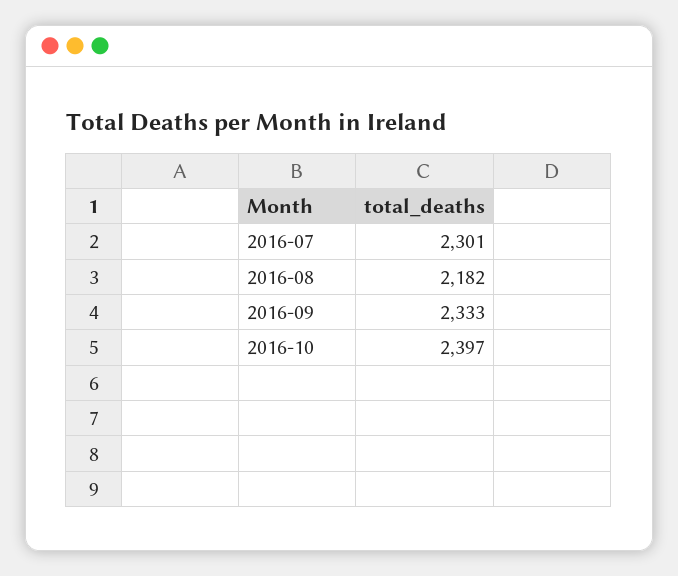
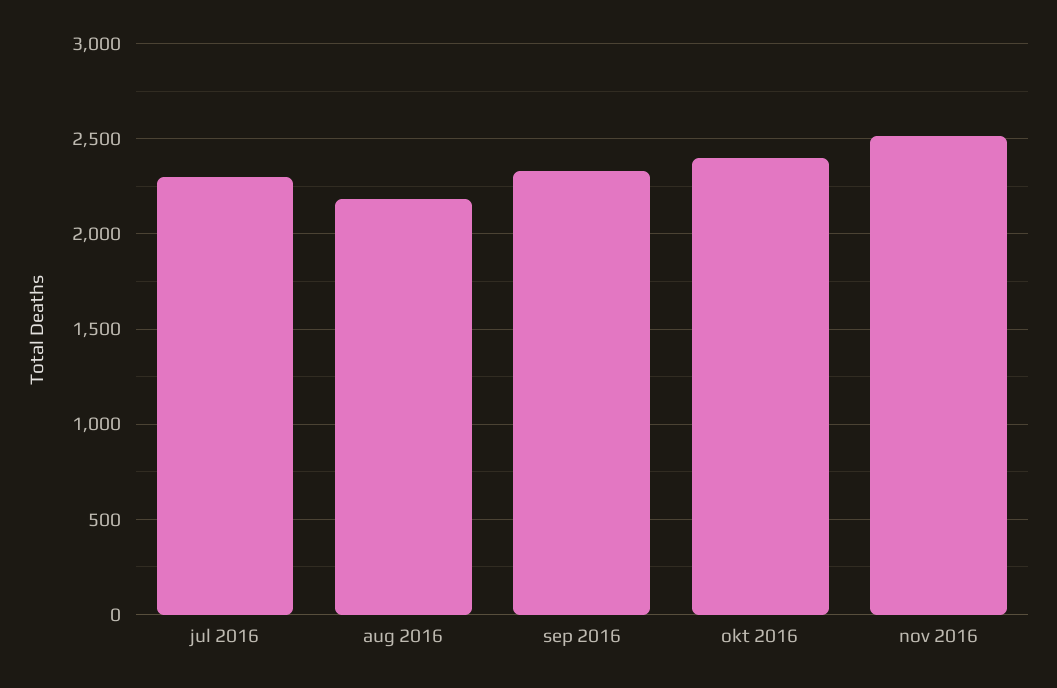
nov 2016: none -> 2500

